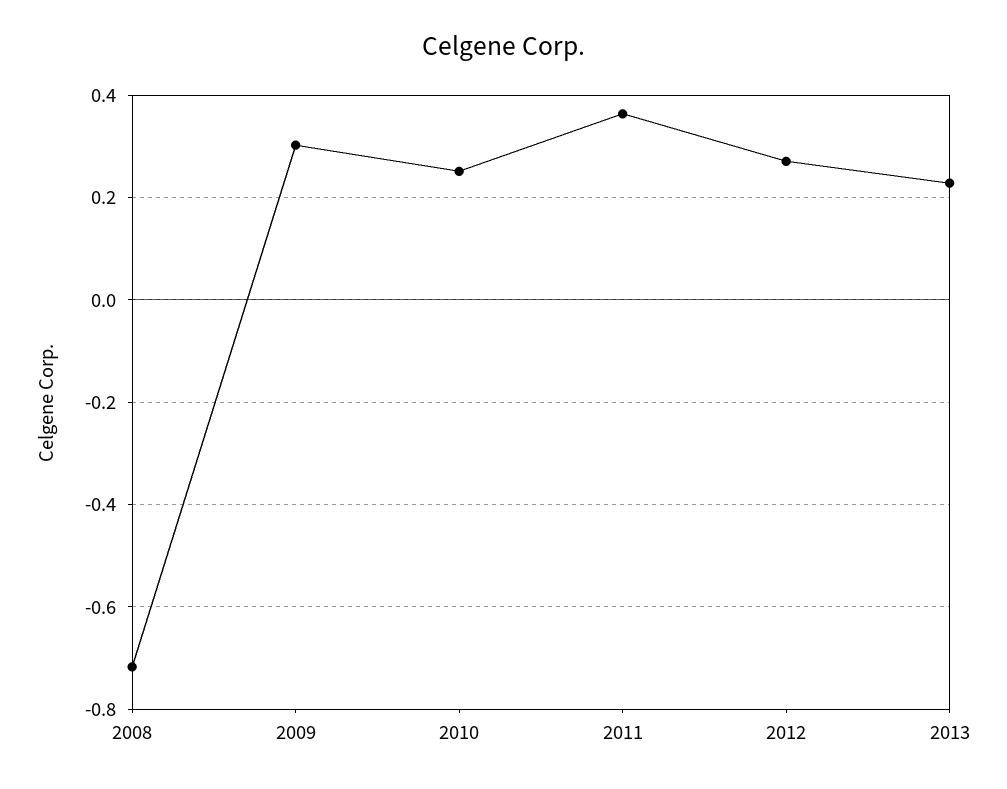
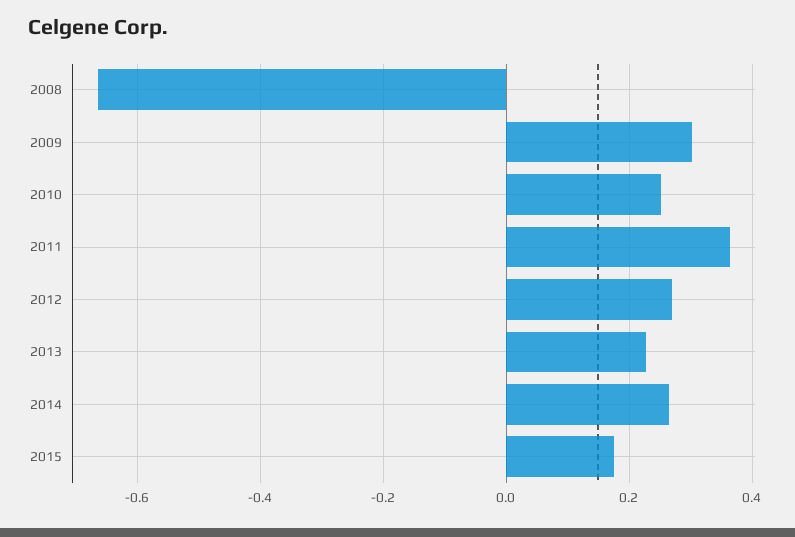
2008: -0.72 -> -0.66
2014: none -> 0.26
2015: none -> 0.18

